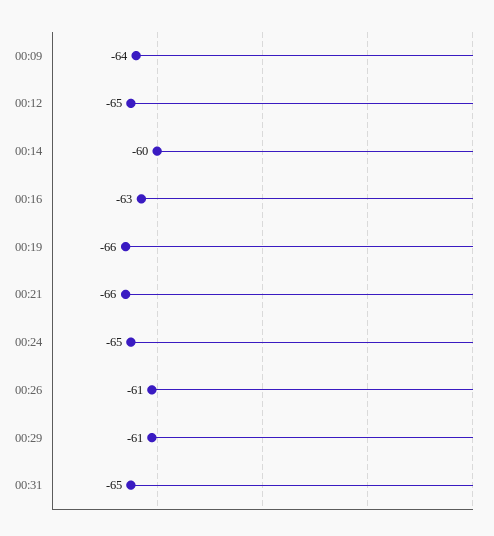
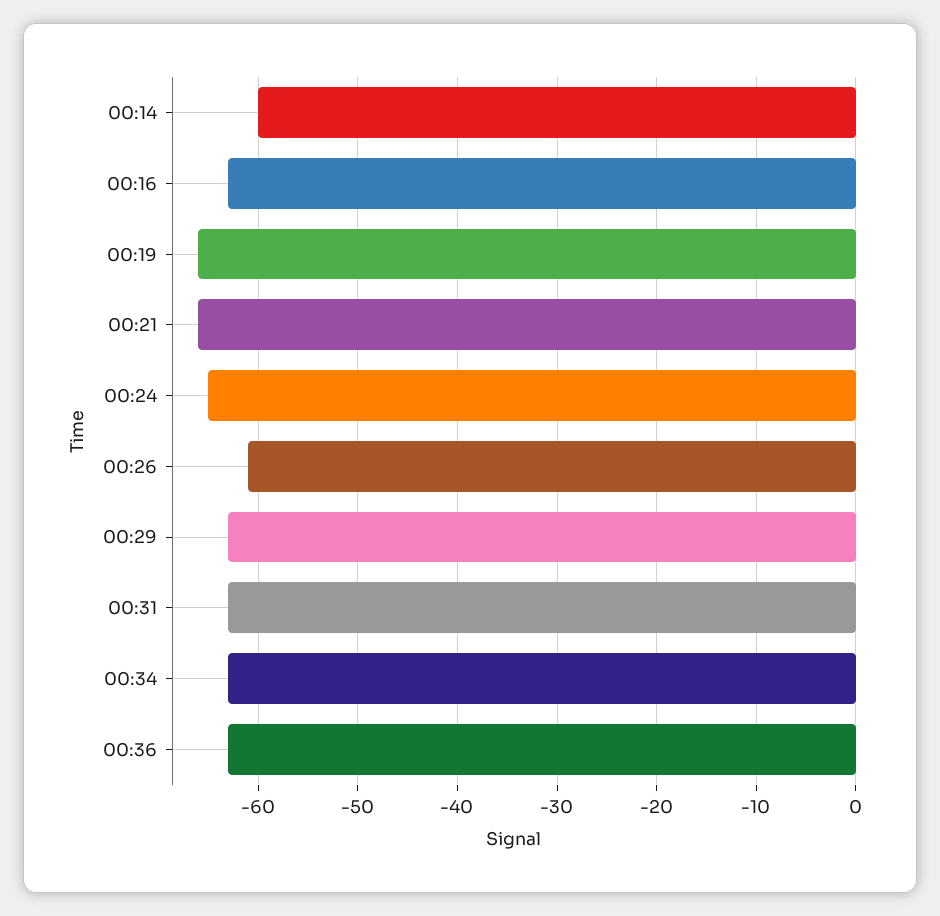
00:09: -64 -> none
00:12: -65 -> none
00:29: -61 -> -63
00:31: -65 -> -63
00:34: none -> -63
00:36: none -> -63

